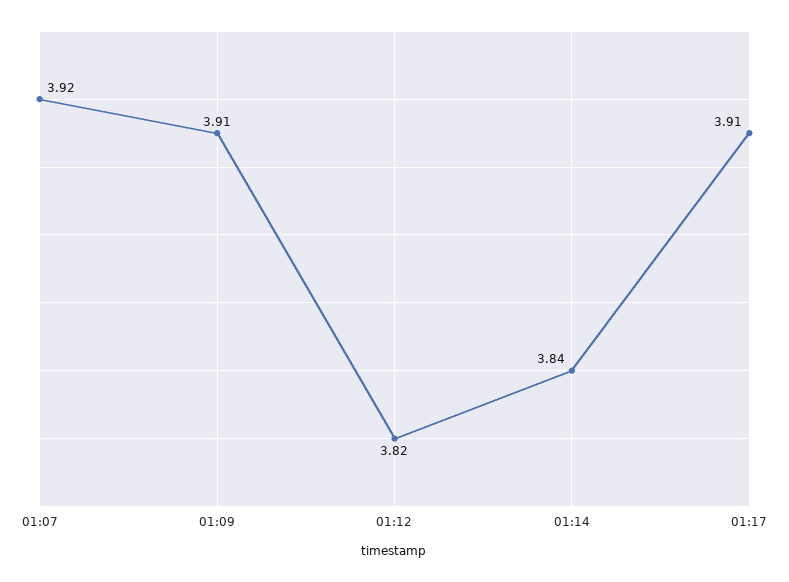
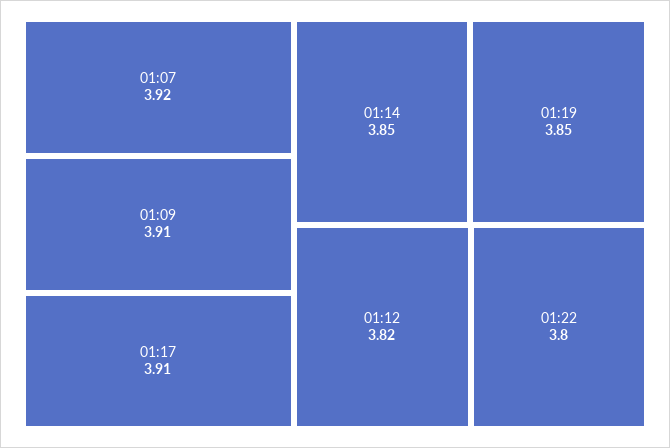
01:14: 3.84 -> 3.85
01:19: none -> 3.85
01:22: none -> 3.8

